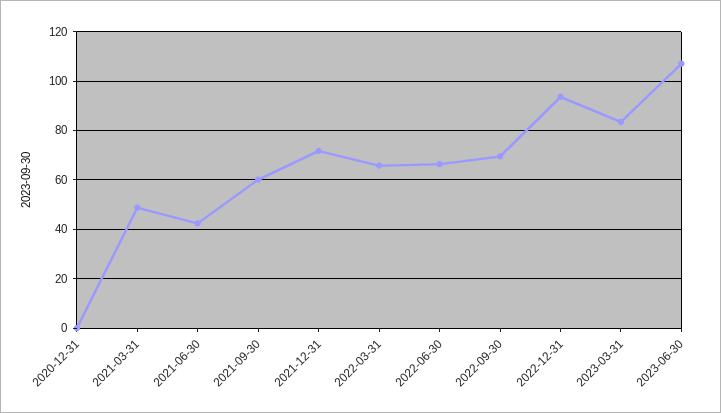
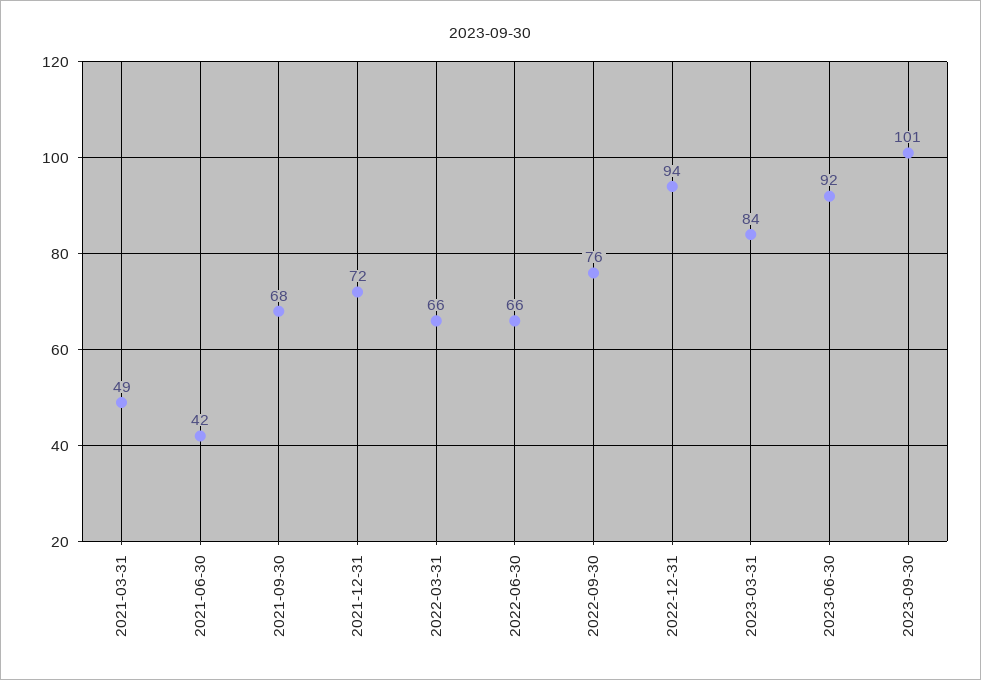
2020-12-31: 0 -> none
2021-09-30: 60 -> 68
2022-09-30: 70 -> 76
2023-06-30: 107.5 -> 92
2023-09-30: none -> 101

